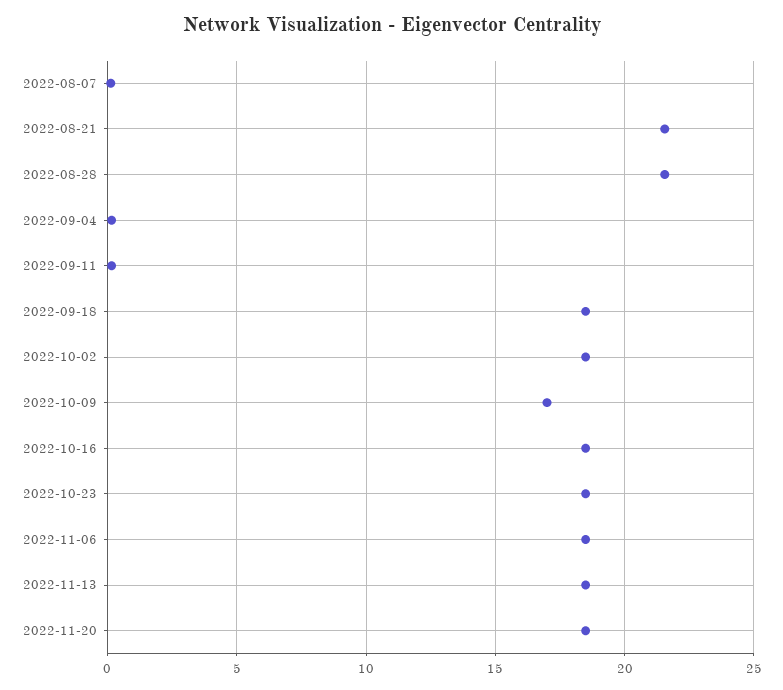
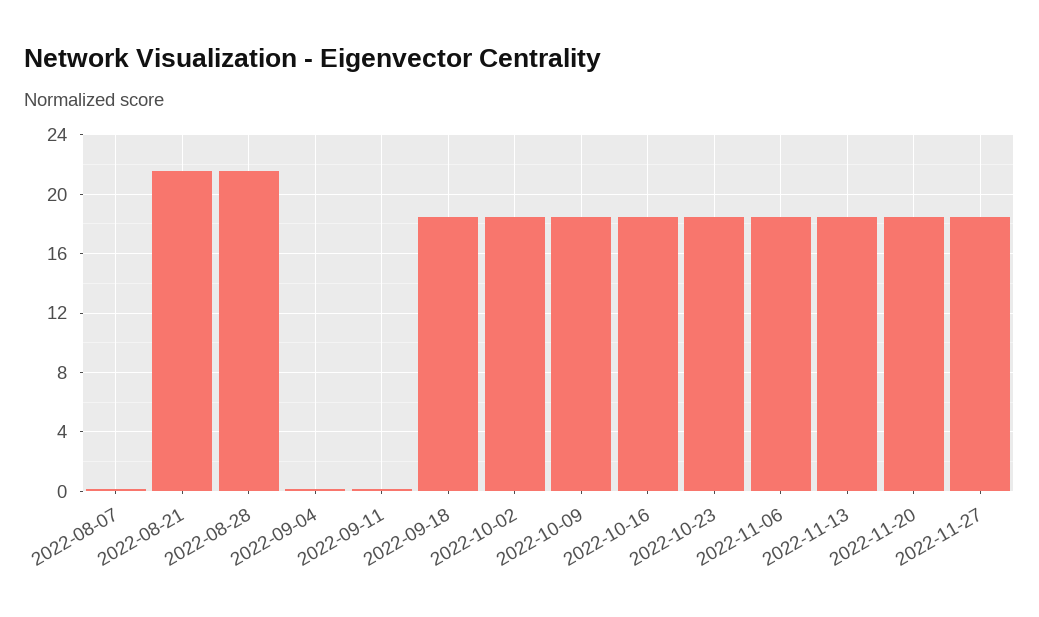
2022-10-09: 17 -> 18.5
2022-11-27: none -> 18.5

